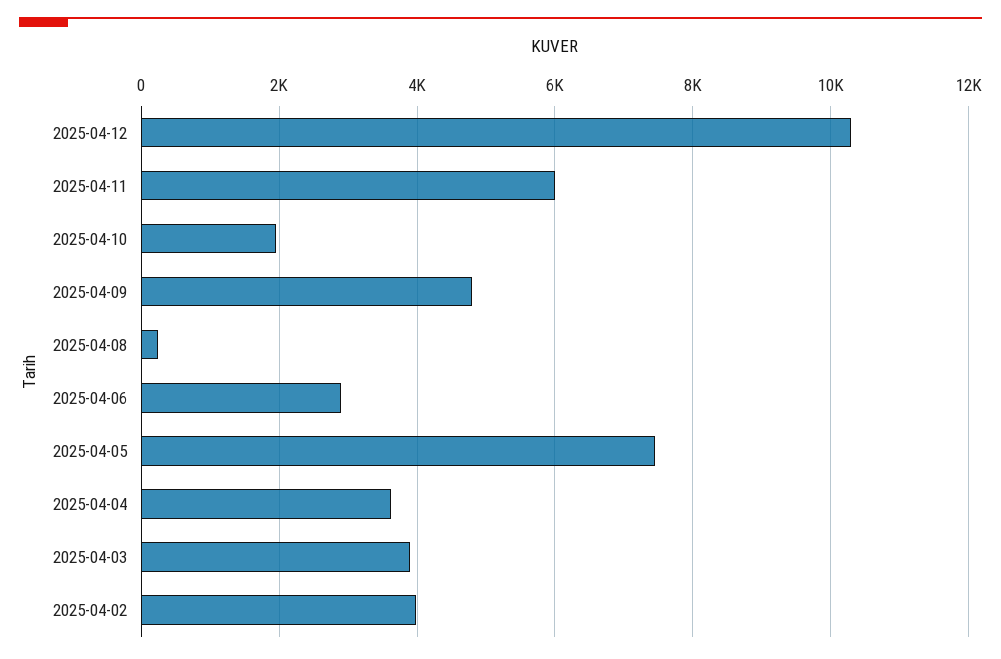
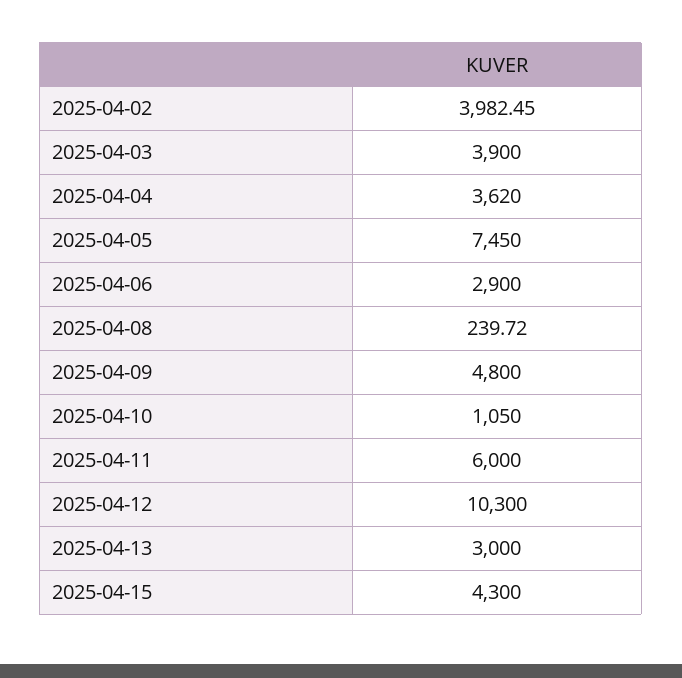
2025-04-10: 2000 -> 1050
2025-04-13: none -> 3000
2025-04-15: none -> 4300

